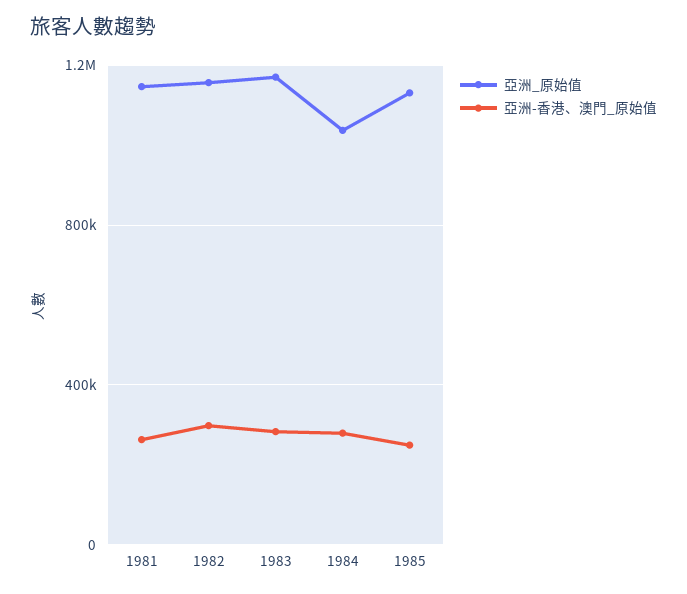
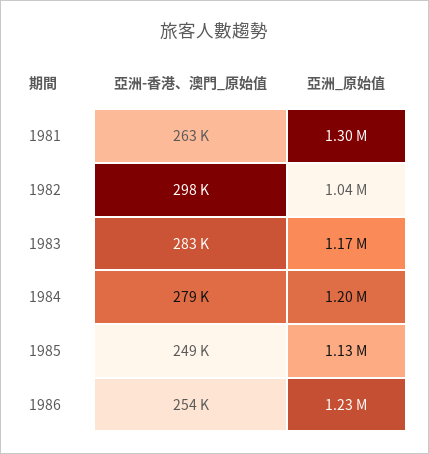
亞洲_原始值, 1981: 1150000 -> 1300000
亞洲_原始值, 1982: 1150000 -> 1040000
亞洲_原始值, 1984: 1050000 -> 1200000
亞洲-香港、澳門_原始值, 1986: none -> 254000
亞洲_原始值, 1986: none -> 1230000

